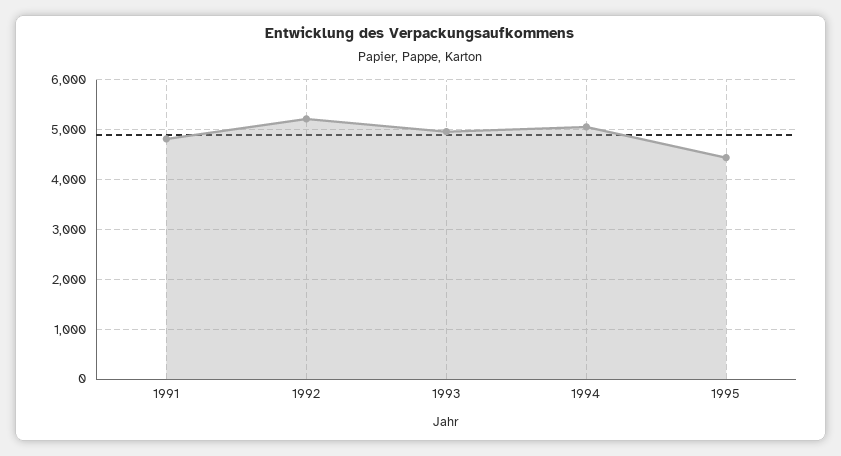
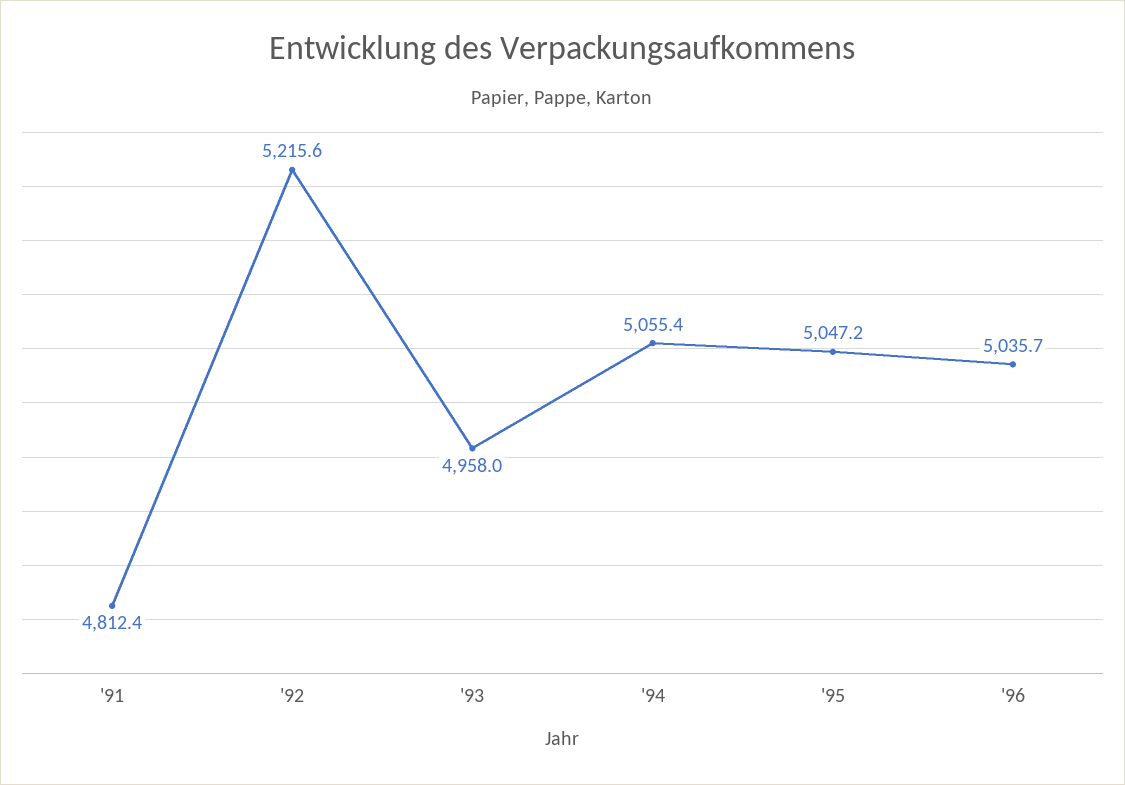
1995: 4400 -> 5047.2
'96: none -> 5035.7

